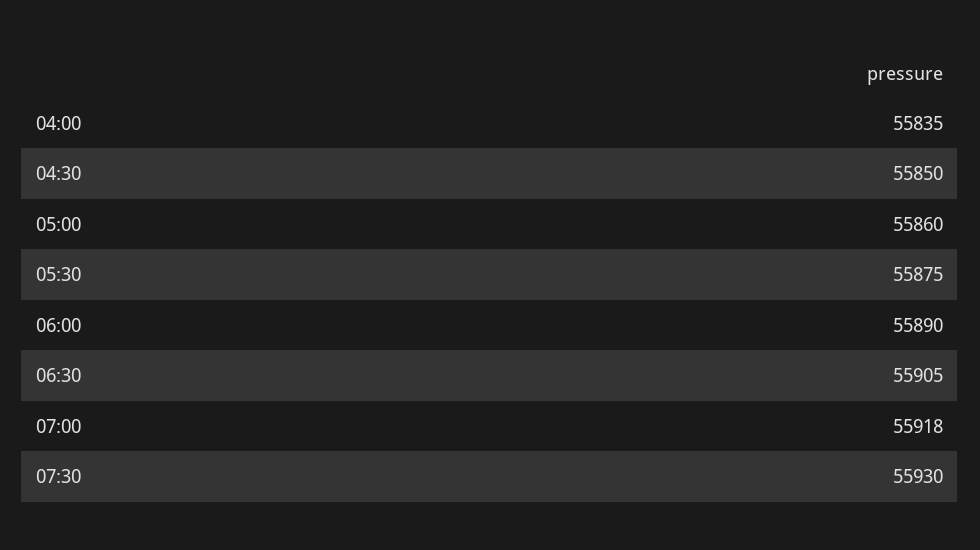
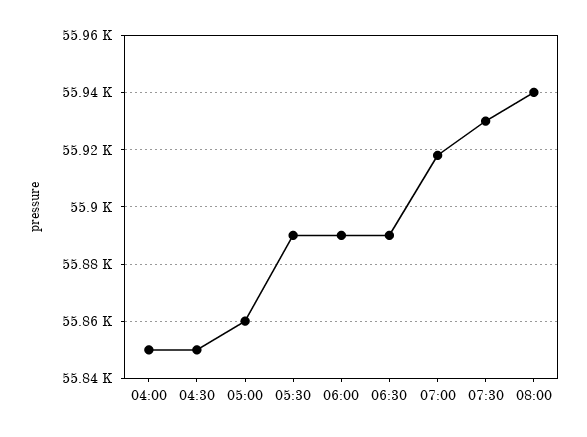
04:00: 55835 -> 55850
05:30: 55875 -> 55890
06:30: 55905 -> 55890
08:00: none -> 55940

